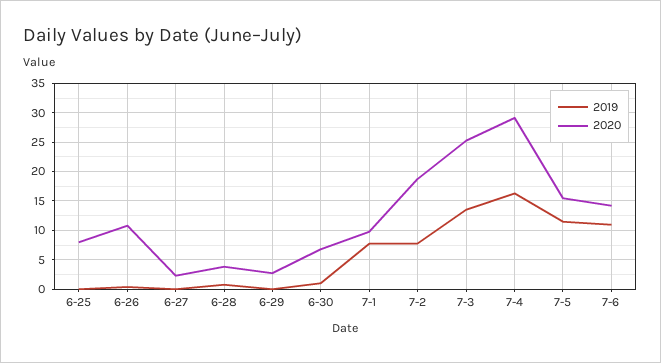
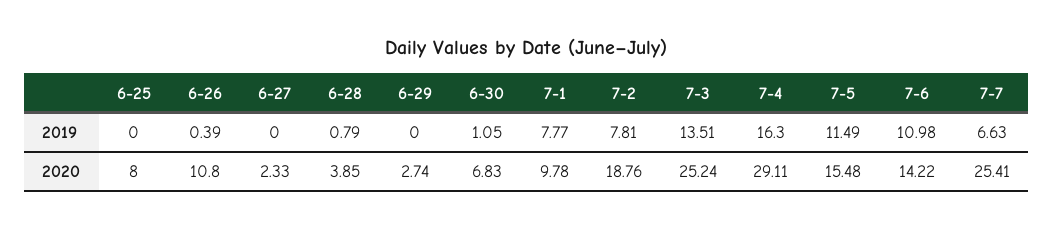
2019, 7-7: none -> 6.63
2020, 7-7: none -> 25.41

